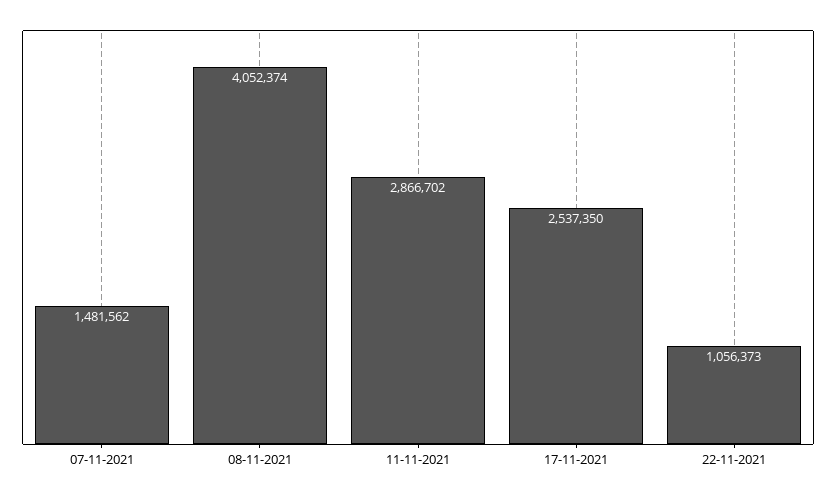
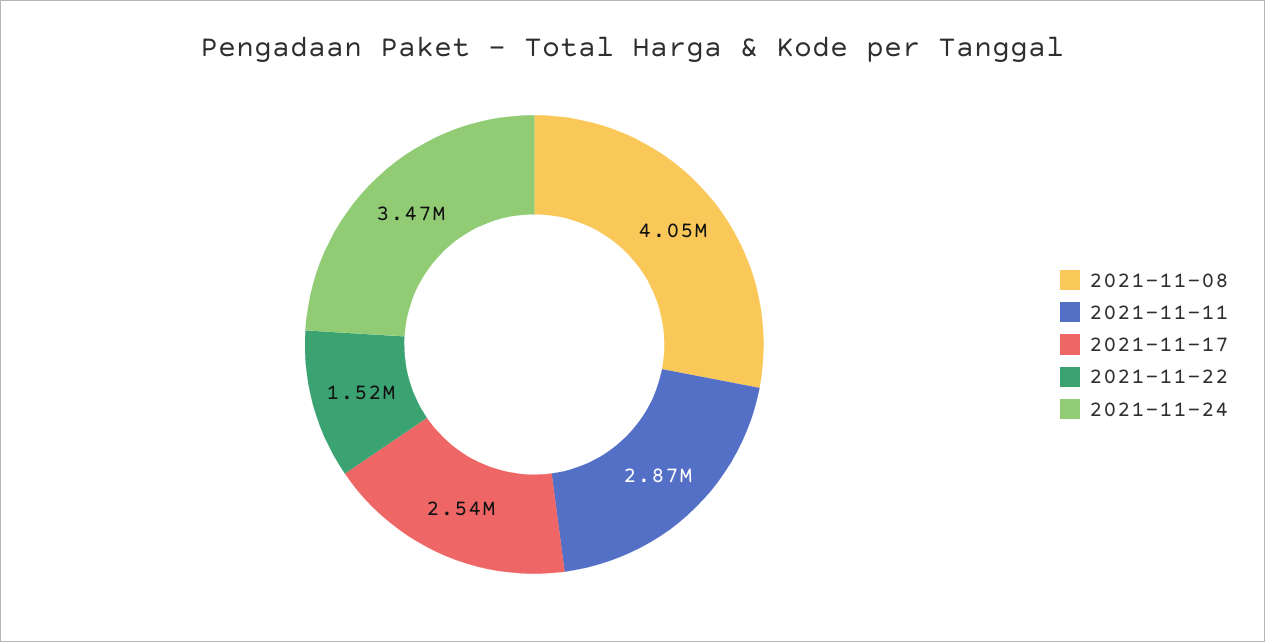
07-11-2021: 1481562 -> none
22-11-2021: 1056373 -> 1520000
2021-11-24: none -> 3470000

